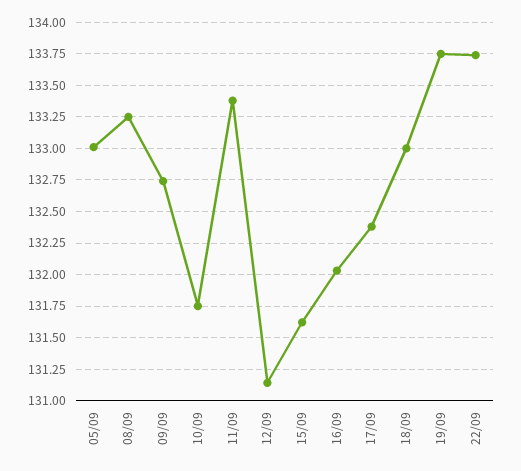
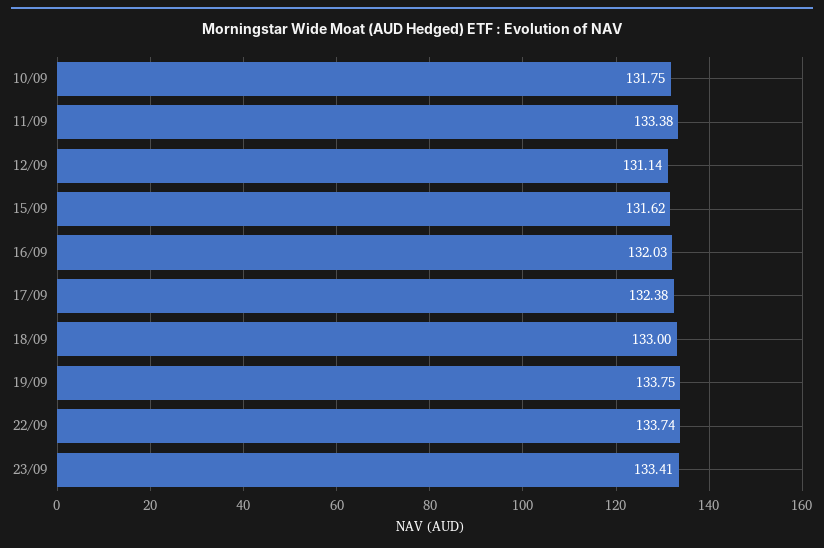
05/09: 133 -> none
08/09: 133.25 -> none
09/09: 132.75 -> none
23/09: none -> 133.41

